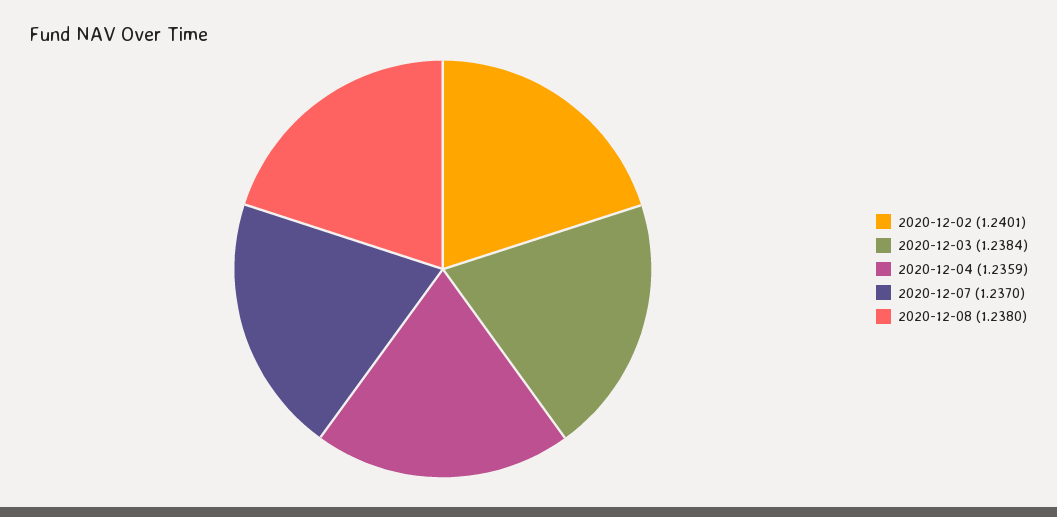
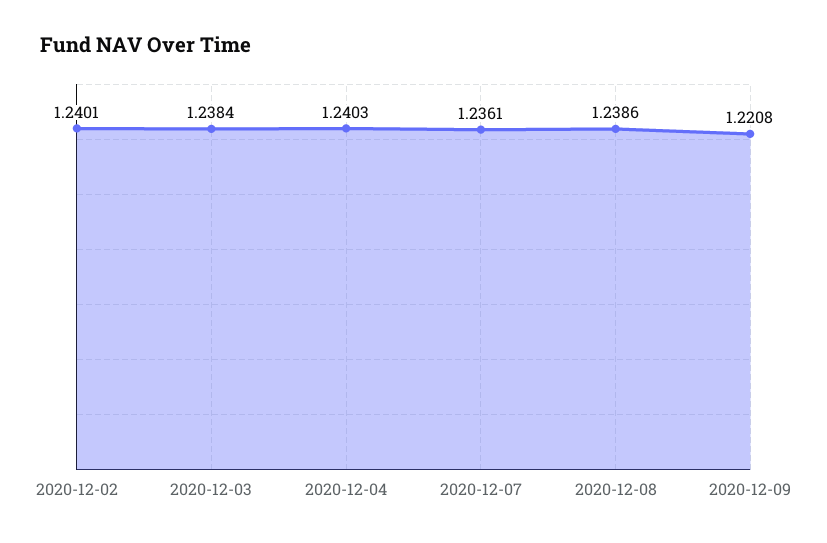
2020-12-04: 1.2359 -> 1.2403
2020-12-07: 1.237 -> 1.2361
2020-12-08: 1.238 -> 1.2386
2020-12-09: none -> 1.2208

